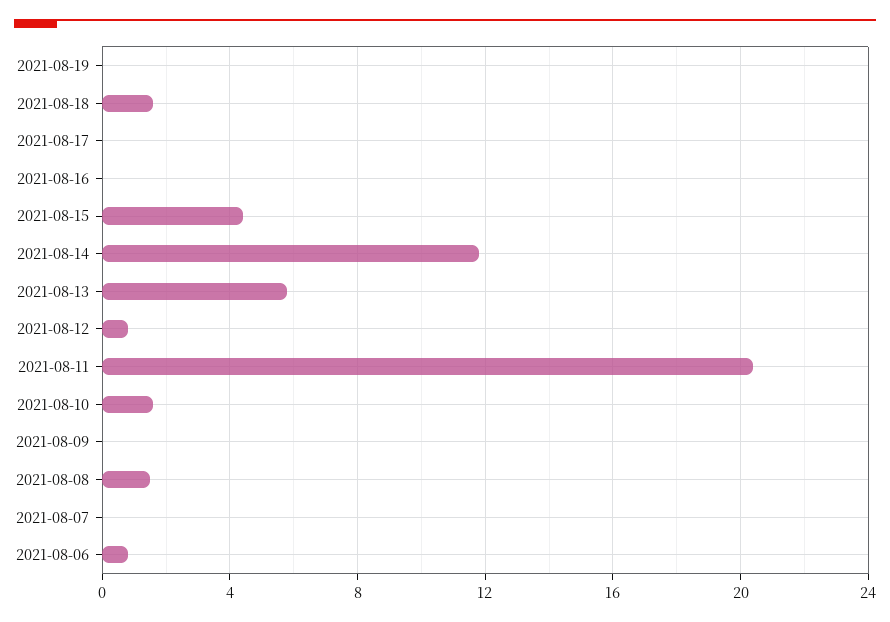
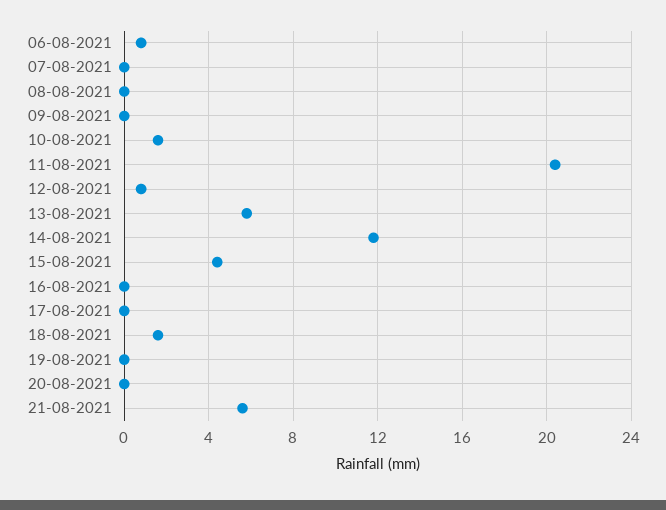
2021-08-08: 1.5 -> 0
20-08-2021: none -> 0
21-08-2021: none -> 5.5

